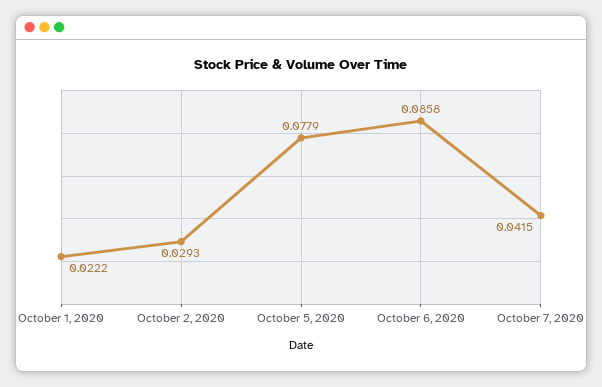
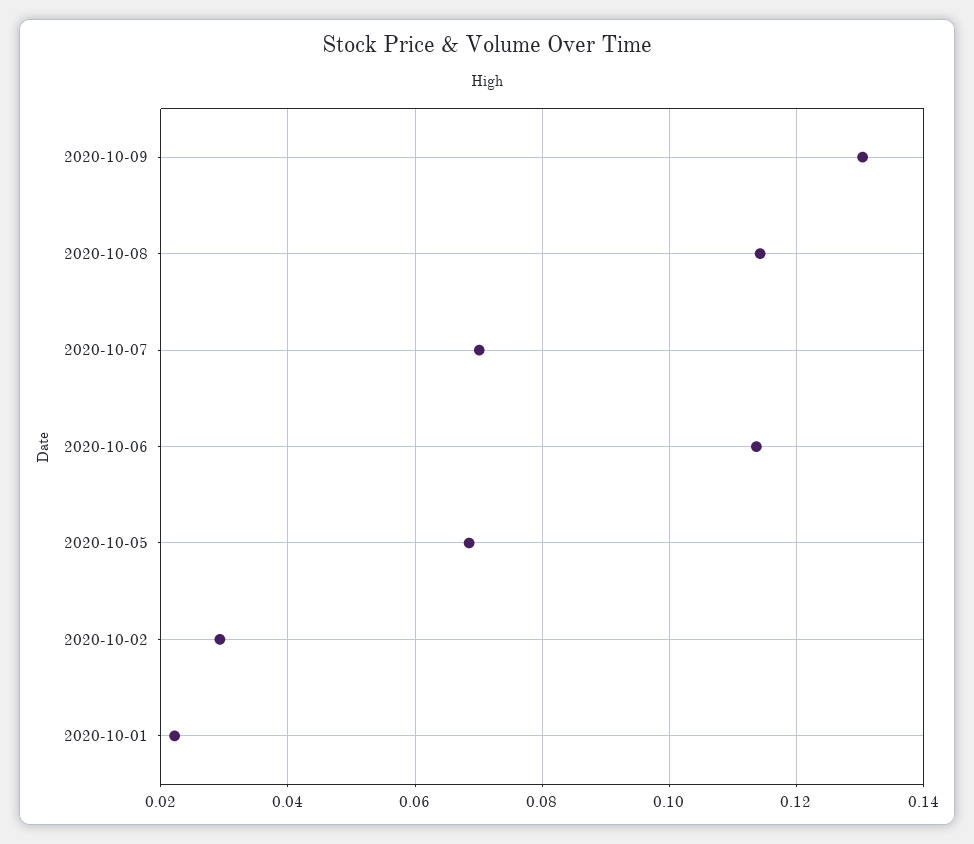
October 5, 2020: 0.0779 -> 0.068
October 6, 2020: 0.0858 -> 0.114
October 7, 2020: 0.0415 -> 0.07
2020-10-09: none -> 0.13
2020-10-08: none -> 0.114

